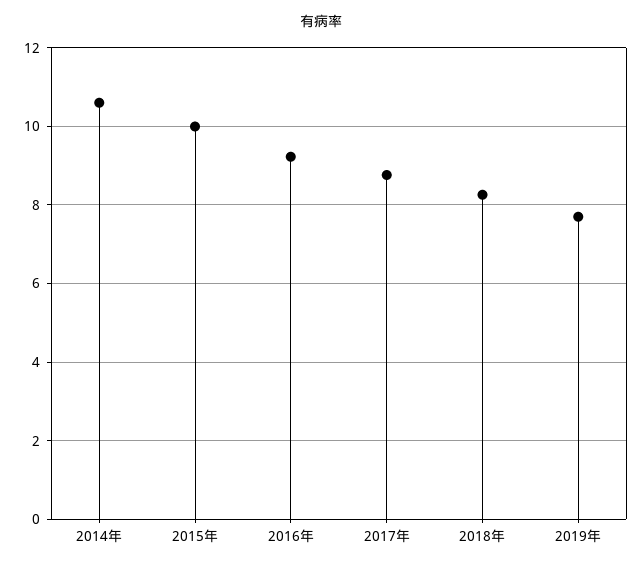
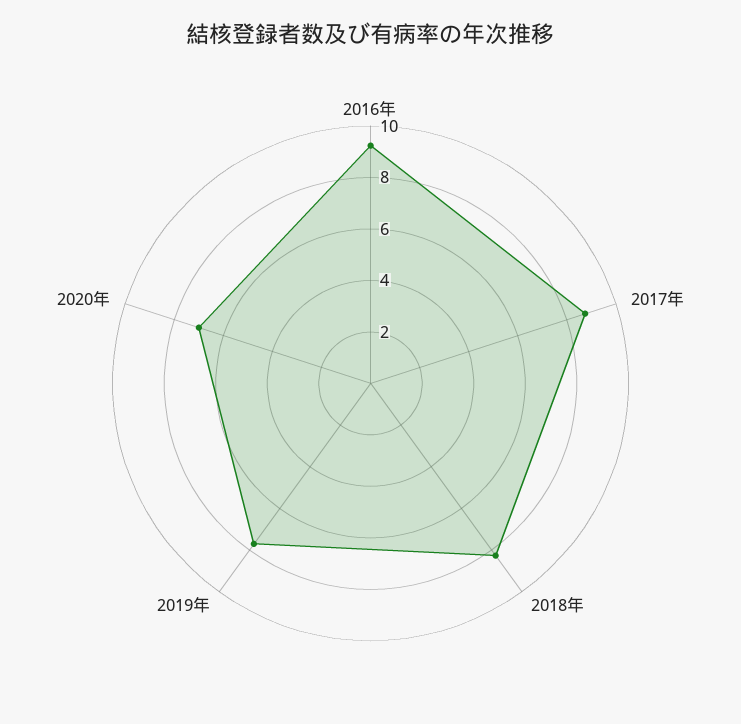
2014年: 10.6 -> none
2015年: 10 -> none
2020年: none -> 7

